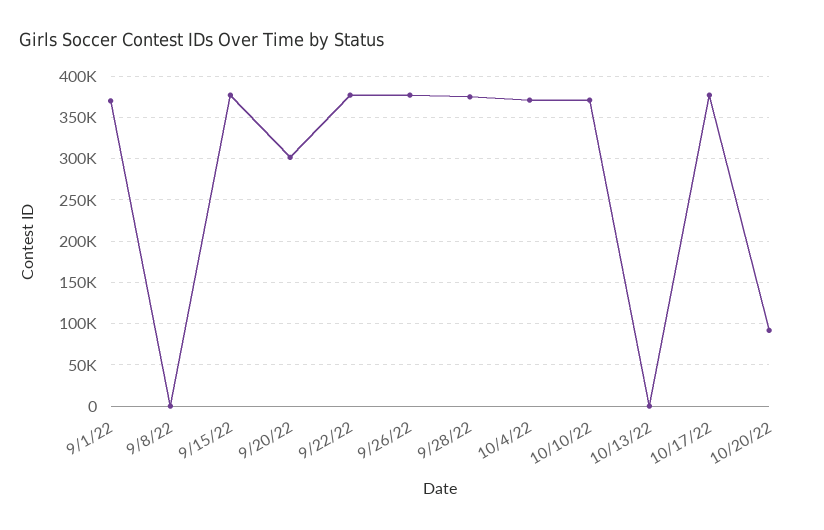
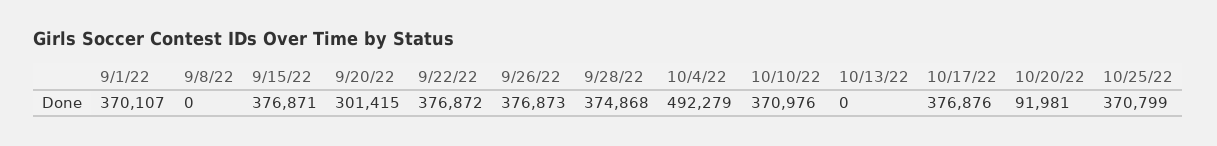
10/4/22: 370000 -> 492279
10/25/22: none -> 370799

